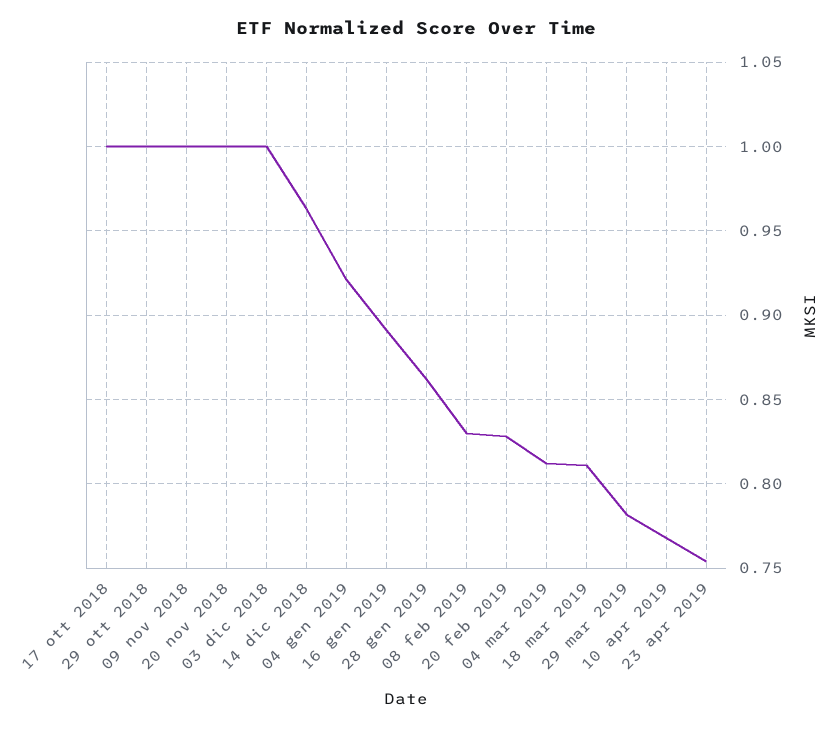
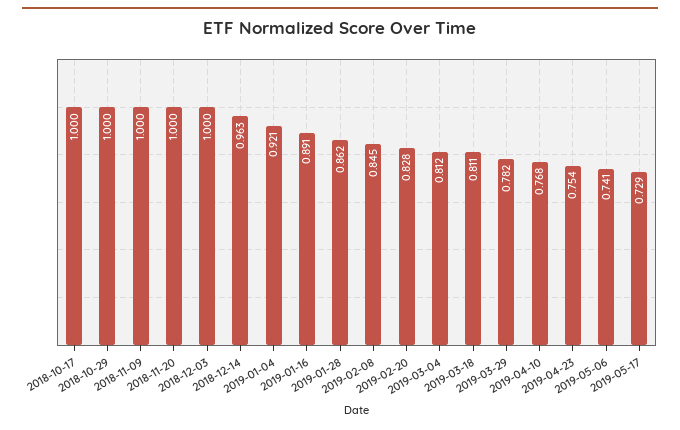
08 feb 2019: 0.83 -> 0.845
2019-05-06: none -> 0.741
2019-05-17: none -> 0.729

